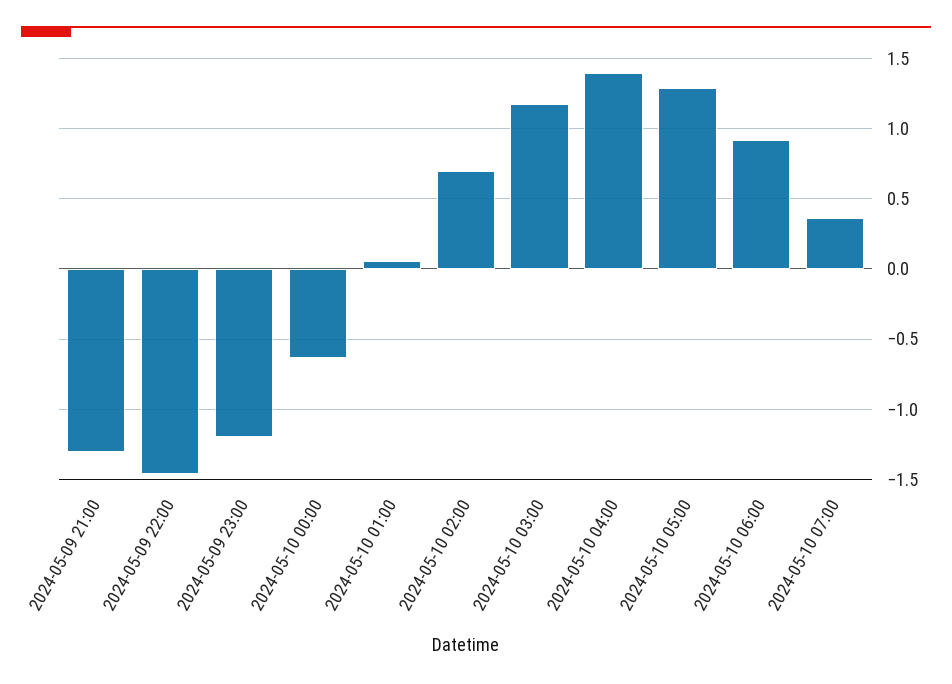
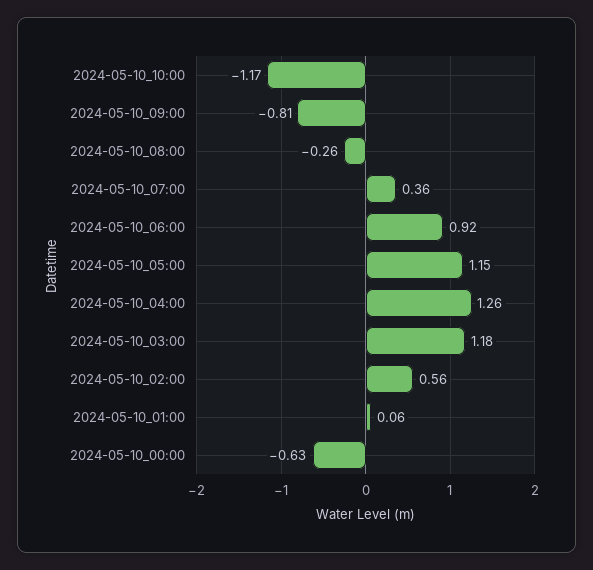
2024-05-09 21:00: -1.3 -> none
2024-05-09 22:00: -1.45 -> none
2024-05-09 23:00: -1.2 -> none
2024-05-10 02:00: 0.7 -> 0.56
2024-05-10 04:00: 1.4 -> 1.26
2024-05-10 05:00: 1.3 -> 1.15
2024-05-10_10:00: none -> -1.17
2024-05-10_09:00: none -> -0.81
2024-05-10_08:00: none -> -0.26

